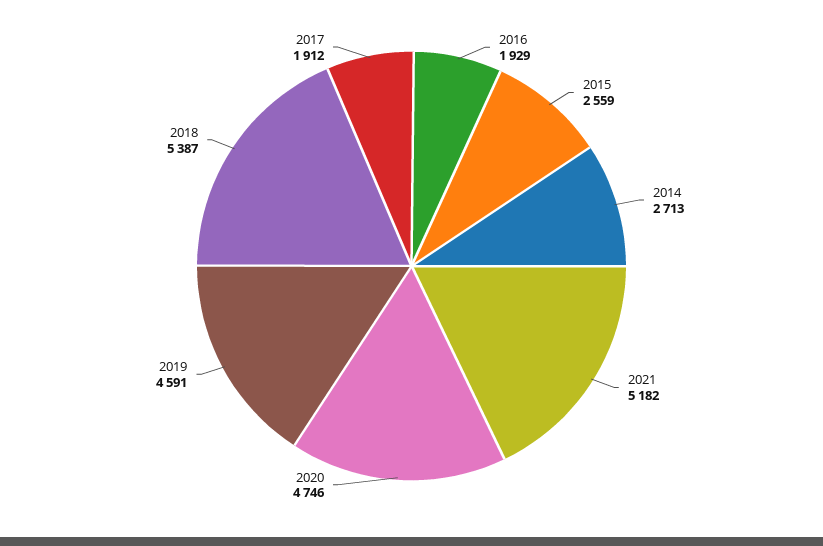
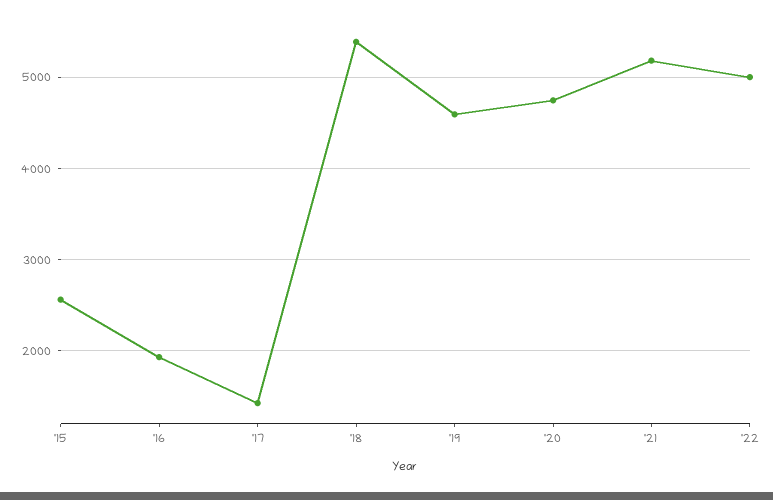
2014: 2713 -> none
2017: 1912 -> 1400
'22: none -> 5000

